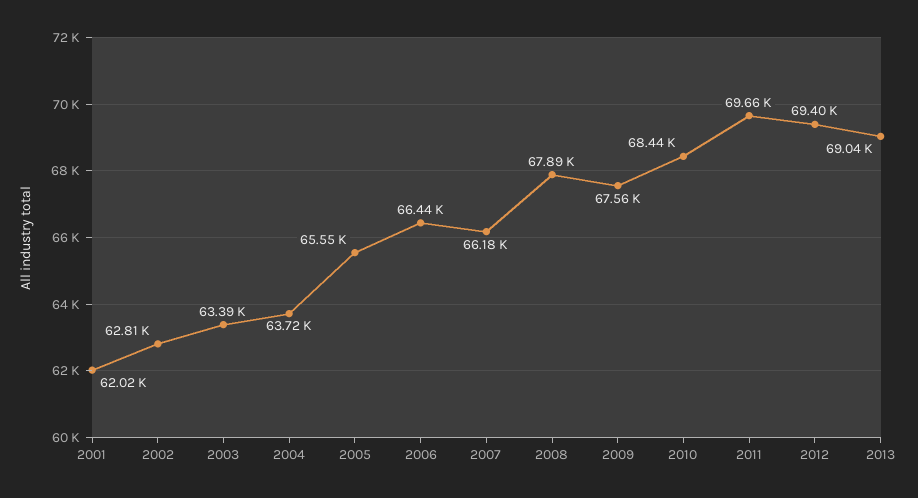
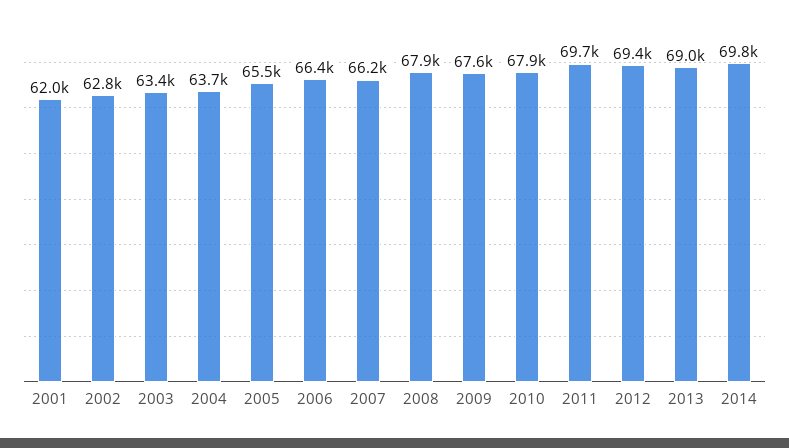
2010: 68440 -> 67900
2014: none -> 69800

